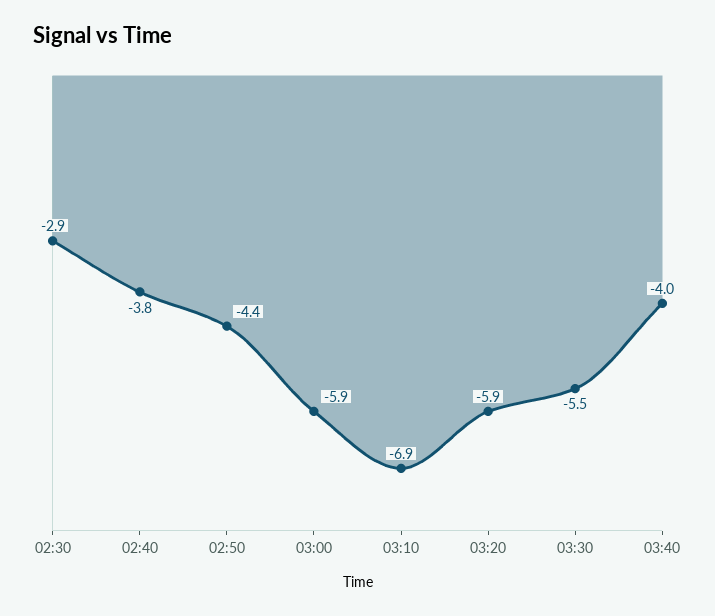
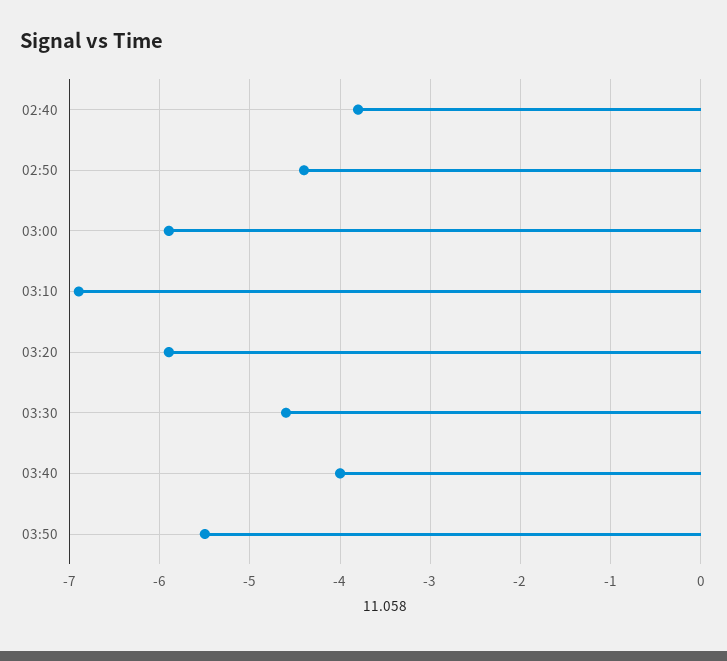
02:30: -2.9 -> none
03:30: -5.5 -> -4.6
03:50: none -> -5.5

